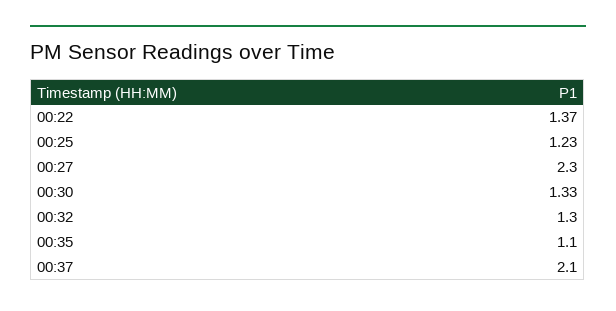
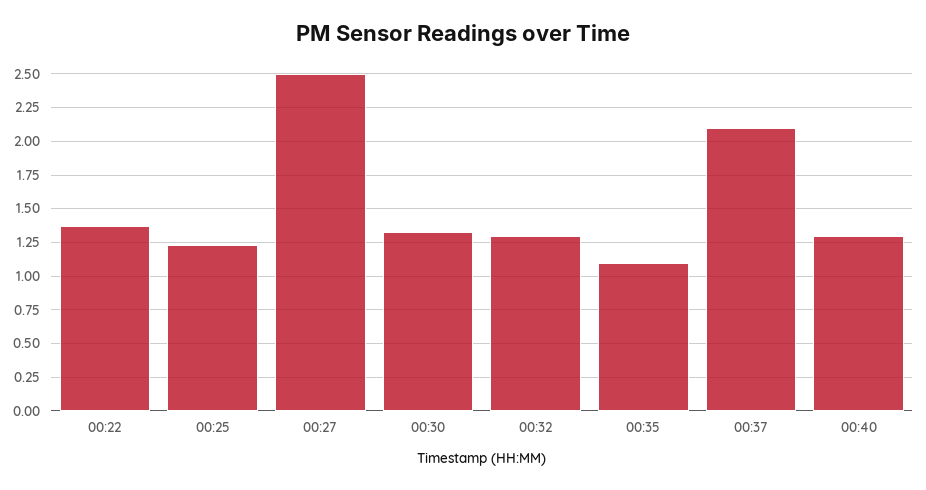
00:27: 2.3 -> 2.5
00:40: none -> 1.3

